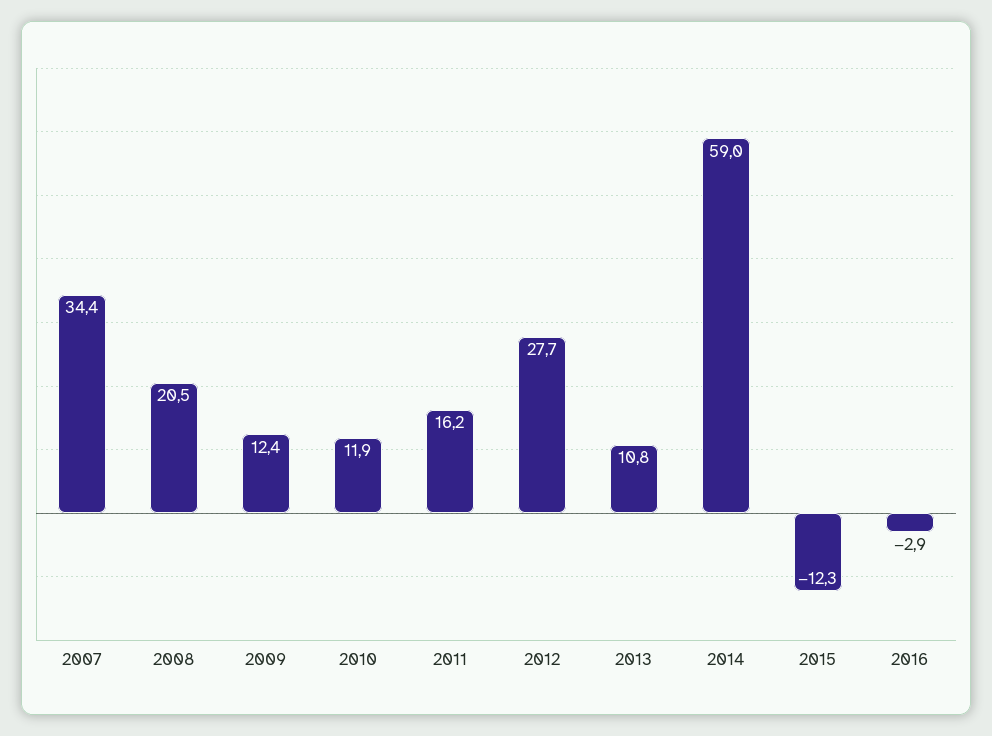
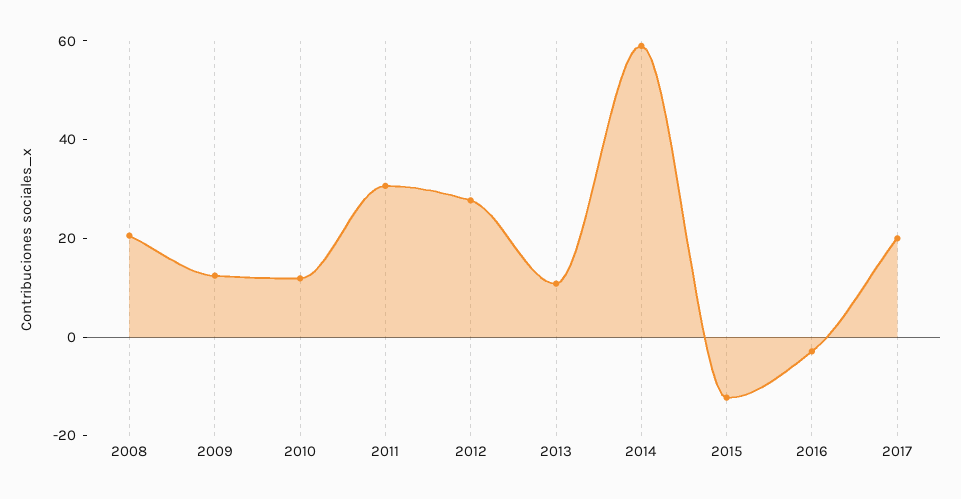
2007: 34.4 -> none
2011: 16.2 -> 30
2017: none -> 20

